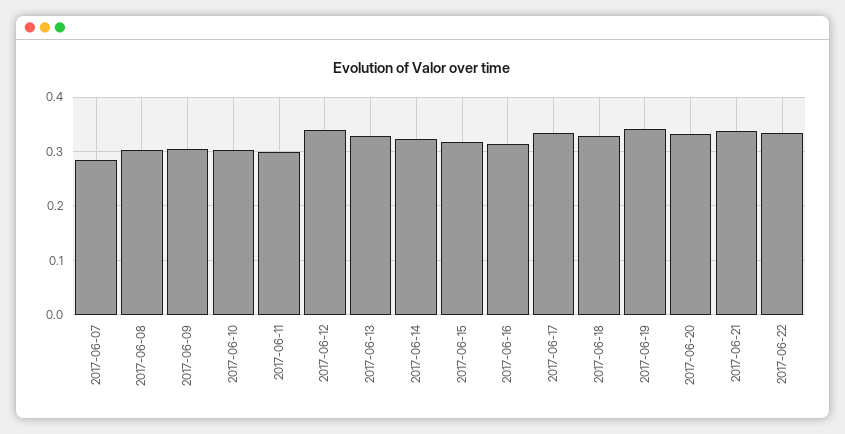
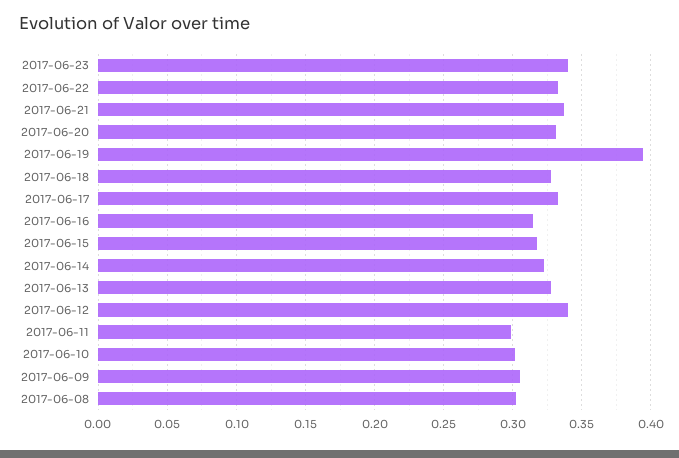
2017-06-07: 0.28 -> none
2017-06-19: 0.34 -> 0.395
2017-06-23: none -> 0.34

